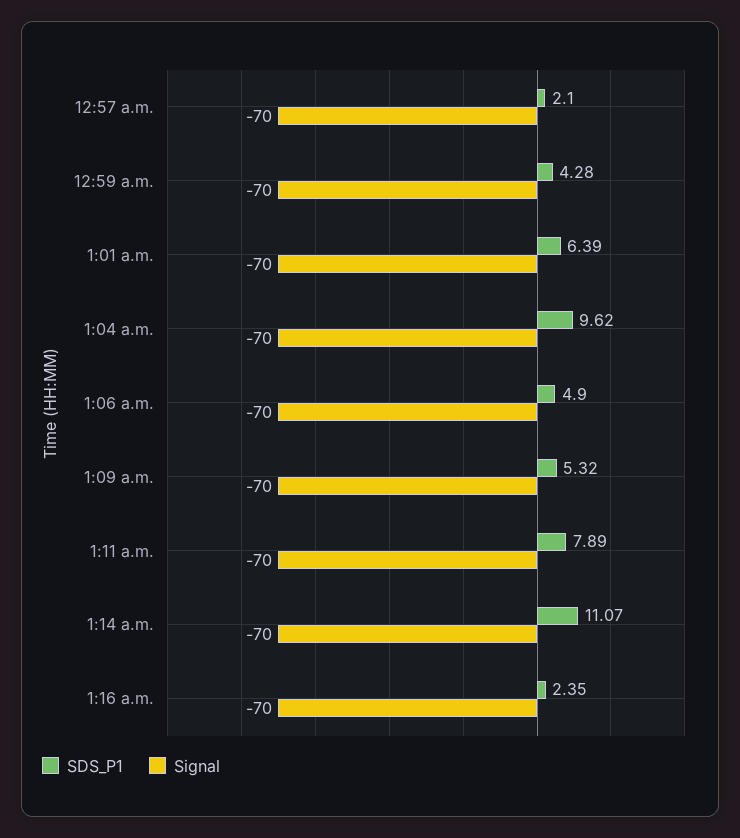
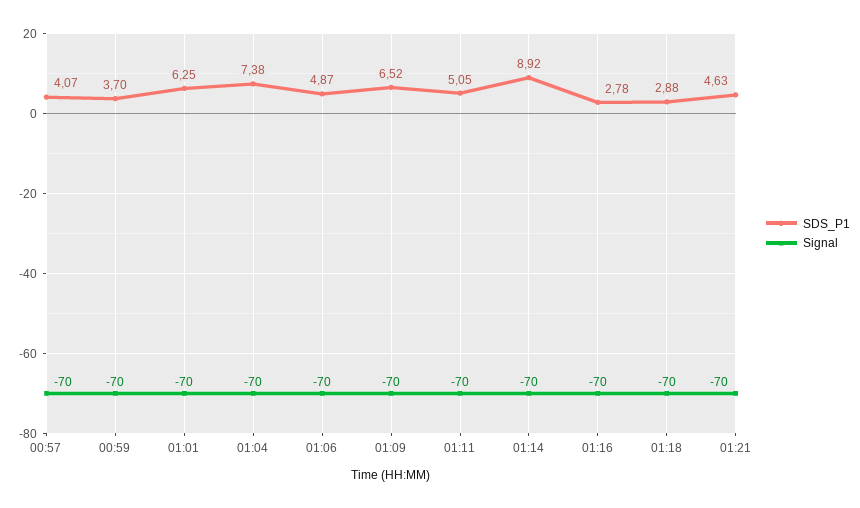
SDS_P1, 12:57 a.m.: 2.1 -> 4.07
SDS_P1, 12:59 a.m.: 4.28 -> 3.7
SDS_P1, 1:01 a.m.: 6.39 -> 6.25
SDS_P1, 1:04 a.m.: 9.62 -> 7.38
SDS_P1, 1:06 a.m.: 4.9 -> 4.87
SDS_P1, 1:09 a.m.: 5.32 -> 6.52
SDS_P1, 1:11 a.m.: 7.89 -> 5.05
SDS_P1, 1:14 a.m.: 11.07 -> 8.92
SDS_P1, 1:16 a.m.: 2.35 -> 2.78
SDS_P1, 01:18: none -> 2.88
Signal, 01:18: none -> -70
SDS_P1, 01:21: none -> 4.63
Signal, 01:21: none -> -70

